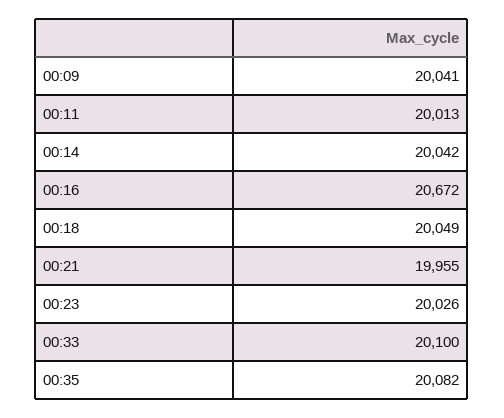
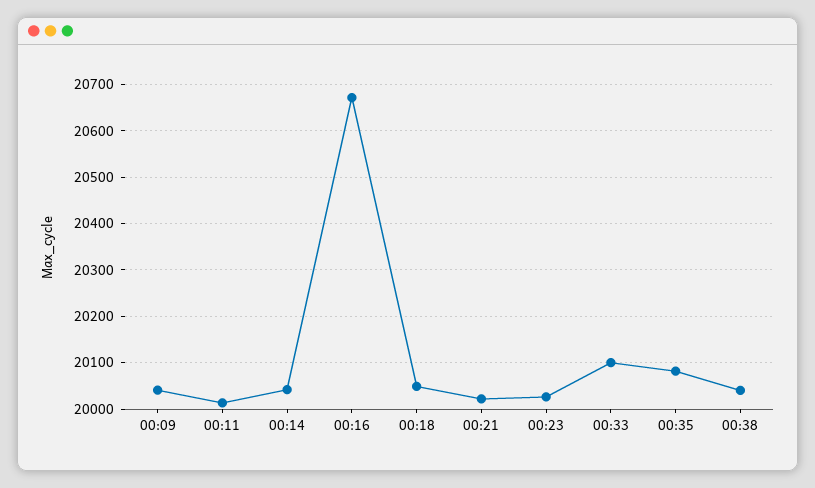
00:21: 19955 -> 20020
00:38: none -> 20040

